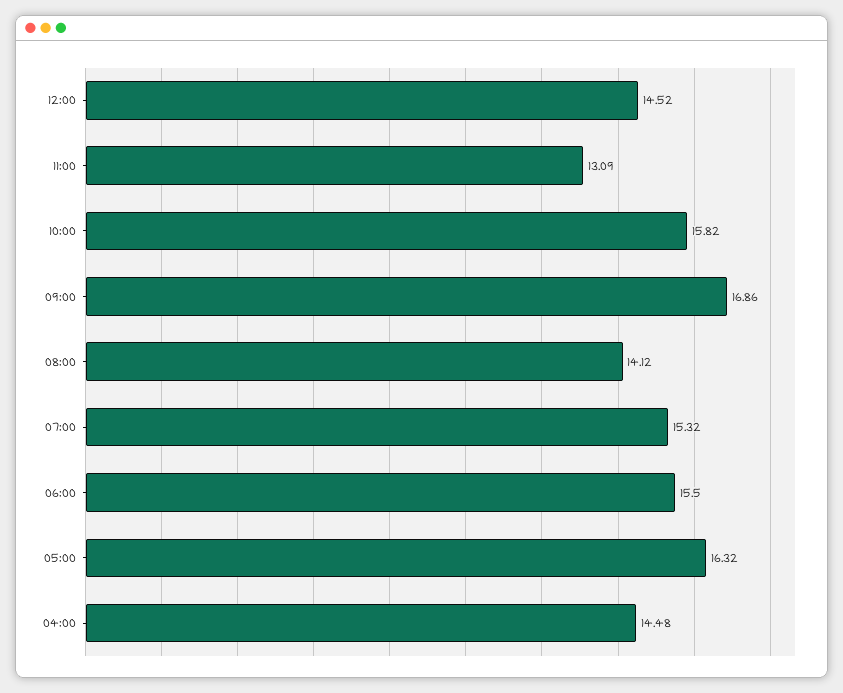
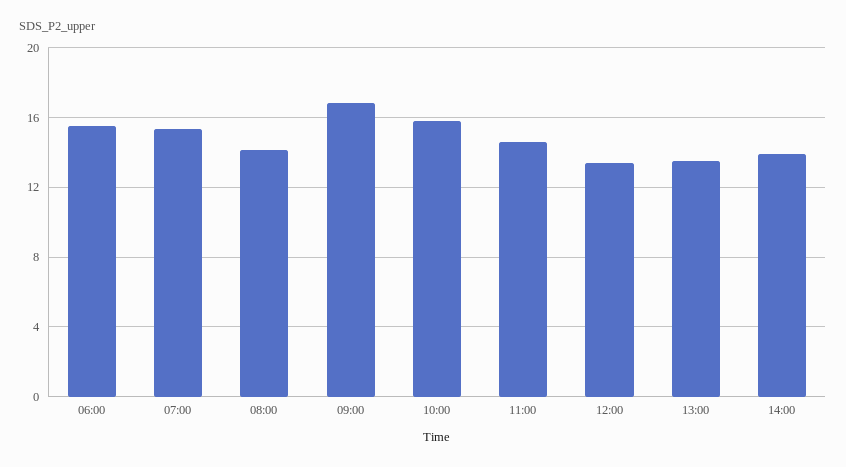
12:00: 14.52 -> 13.5
11:00: 13.09 -> 14.5
05:00: 16.32 -> none
04:00: 14.48 -> none
13:00: none -> 13.5
14:00: none -> 14

